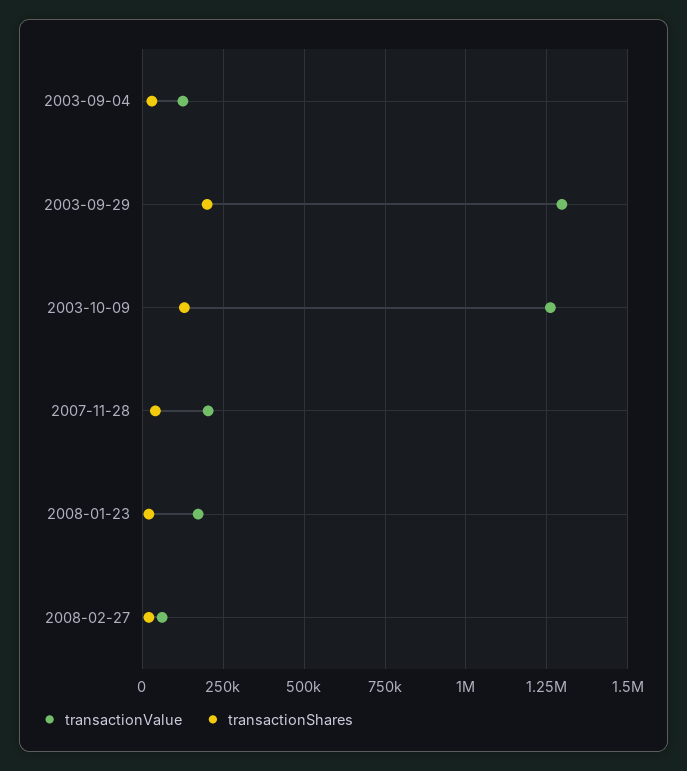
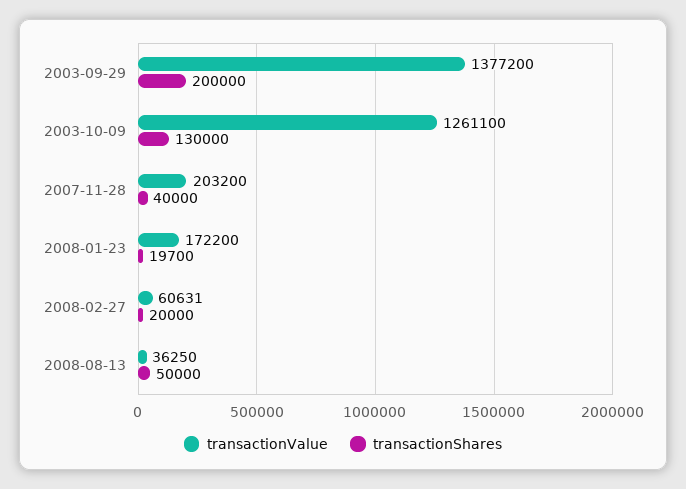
transactionValue, 2003-09-04: 125000 -> none
transactionShares, 2003-09-04: 25000 -> none
transactionValue, 2003-09-29: 1300000 -> 1377200
transactionValue, 2008-08-13: none -> 36250
transactionShares, 2008-08-13: none -> 50000

